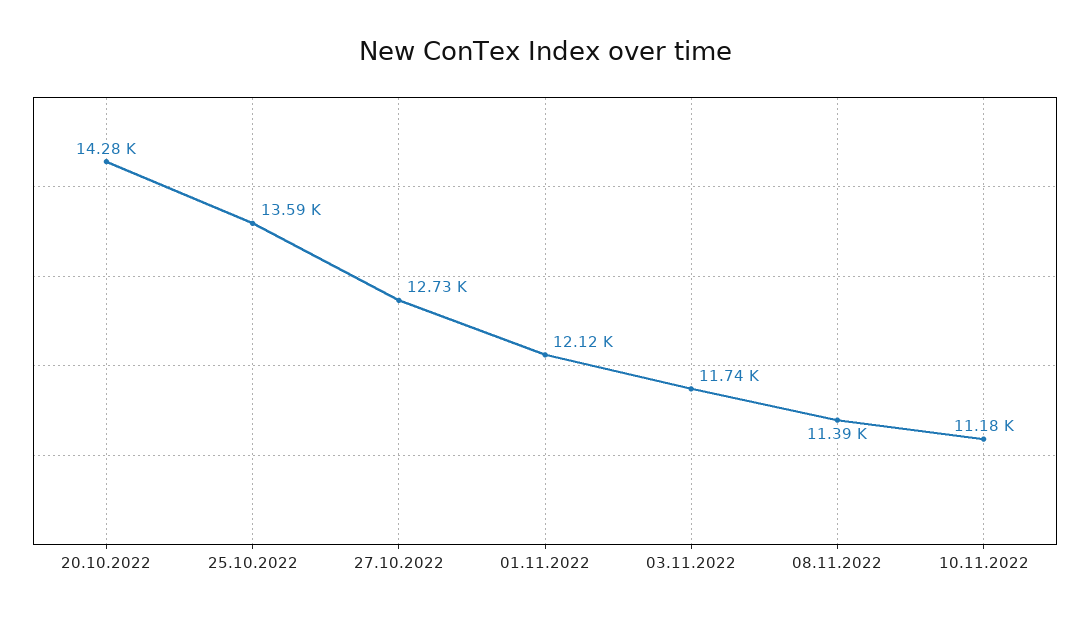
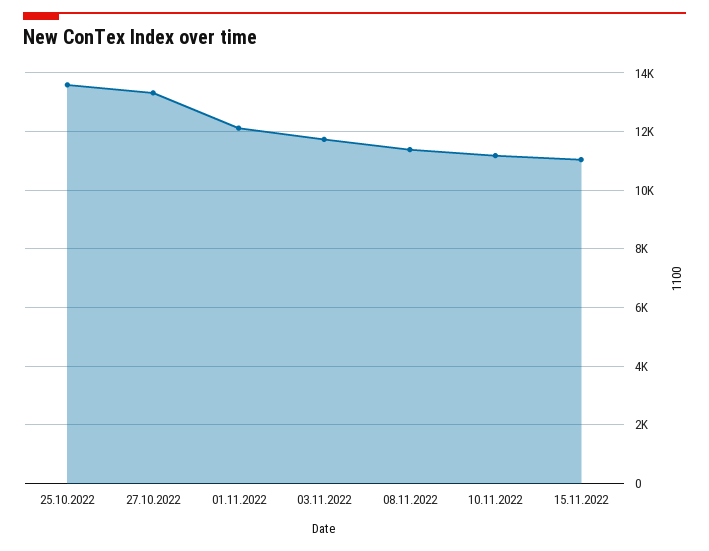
20.10.2022: 14280 -> none
27.10.2022: 12730 -> 13250
15.11.2022: none -> 11000

